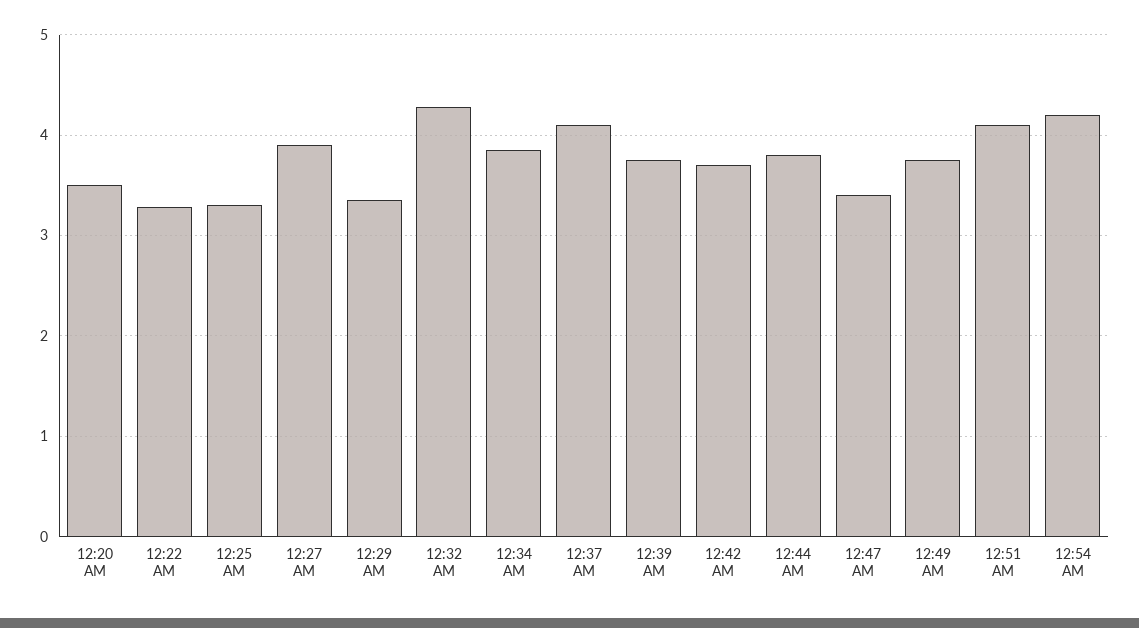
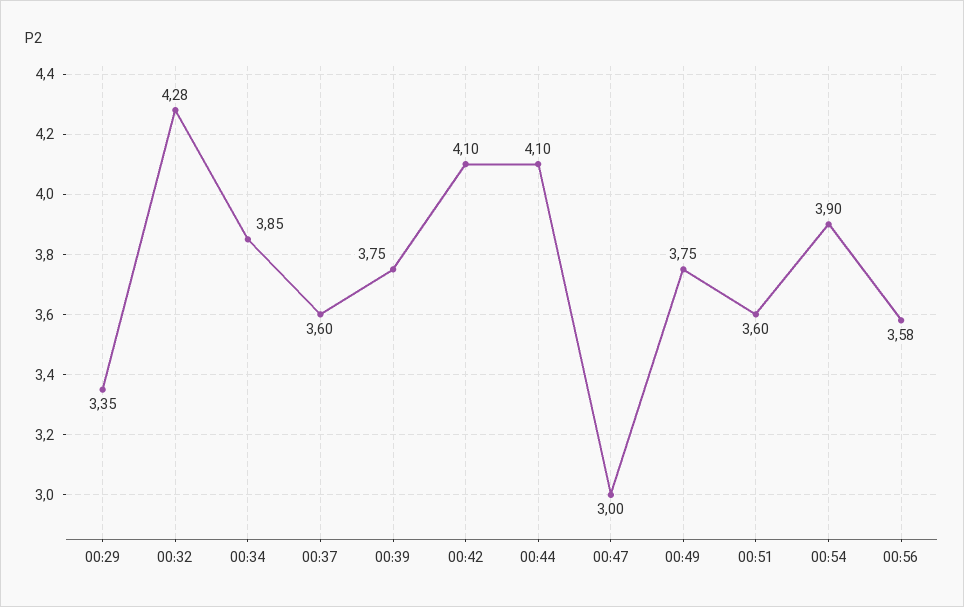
12:20 AM: 3.5 -> none
12:22 AM: 3.3 -> none
12:25 AM: 3.3 -> none
12:27 AM: 3.9 -> none
12:37 AM: 4.1 -> 3.6
12:42 AM: 3.7 -> 4.1
12:44 AM: 3.8 -> 4.1
12:47 AM: 3.4 -> 3
12:51 AM: 4.1 -> 3.6
12:54 AM: 4.2 -> 3.9
00:56: none -> 3.58

